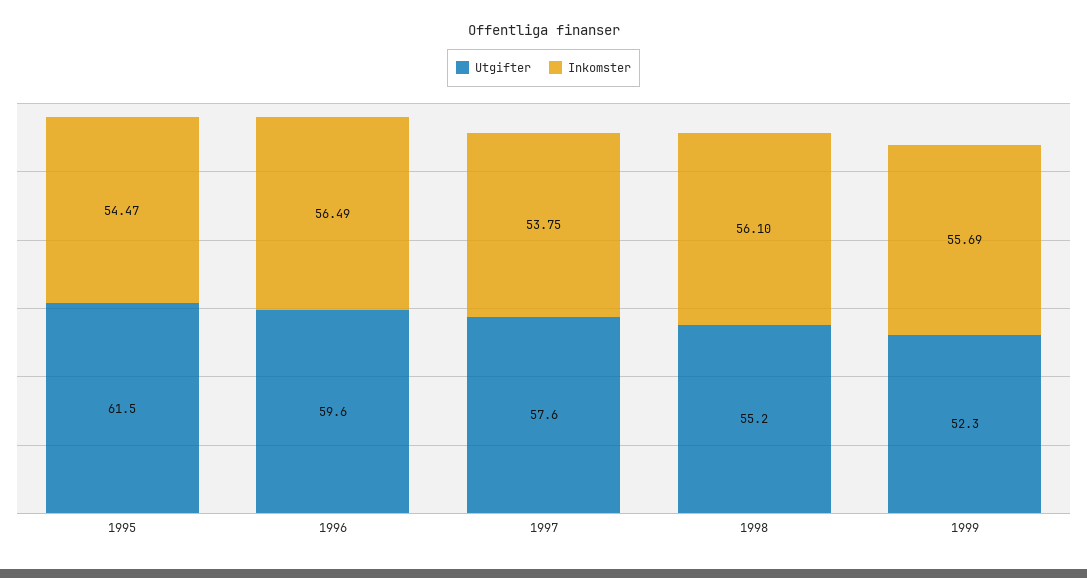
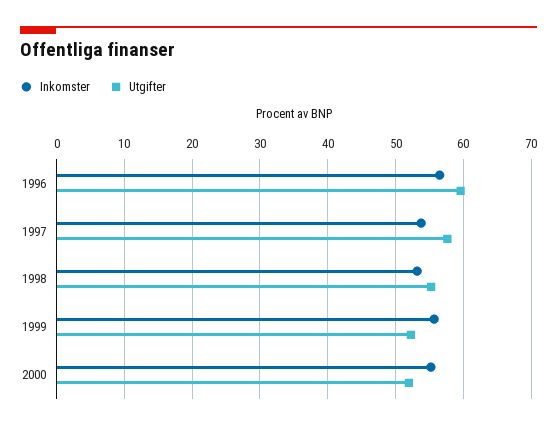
Utgifter, 1995: 61.5 -> none
Inkomster, 1995: 54.47 -> none
Inkomster, 1998: 56.1 -> 53
Inkomster, 2000: none -> 55
Utgifter, 2000: none -> 52

